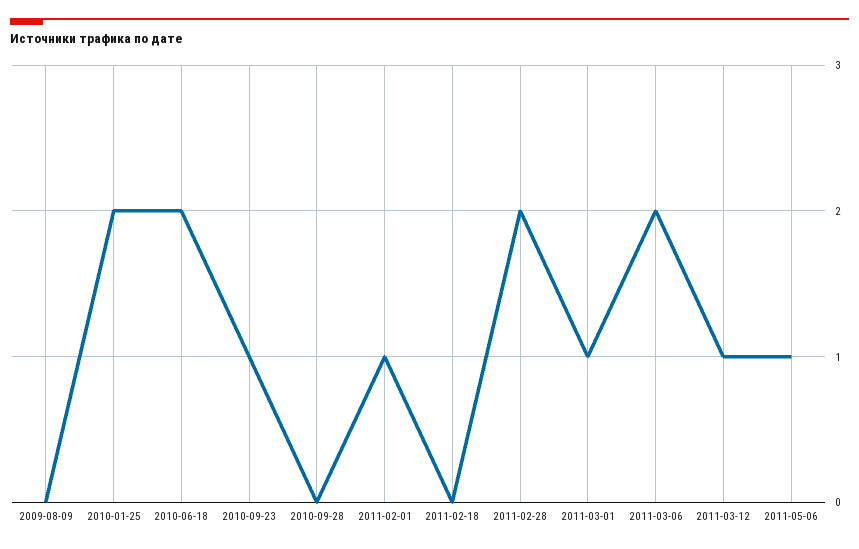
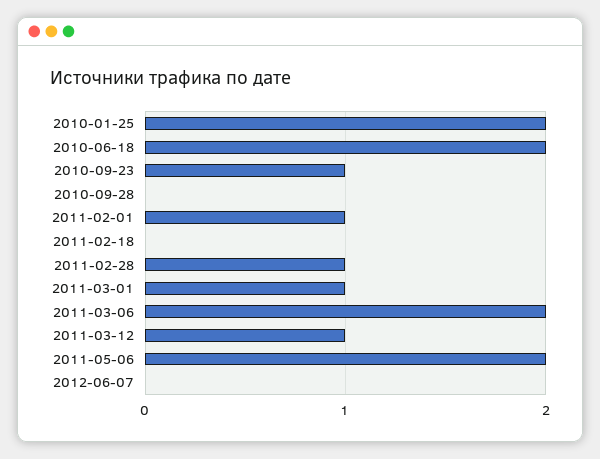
2009-08-09: 0 -> none
2011-02-28: 2 -> 1
2011-05-06: 1 -> 2
2012-06-07: none -> 0

